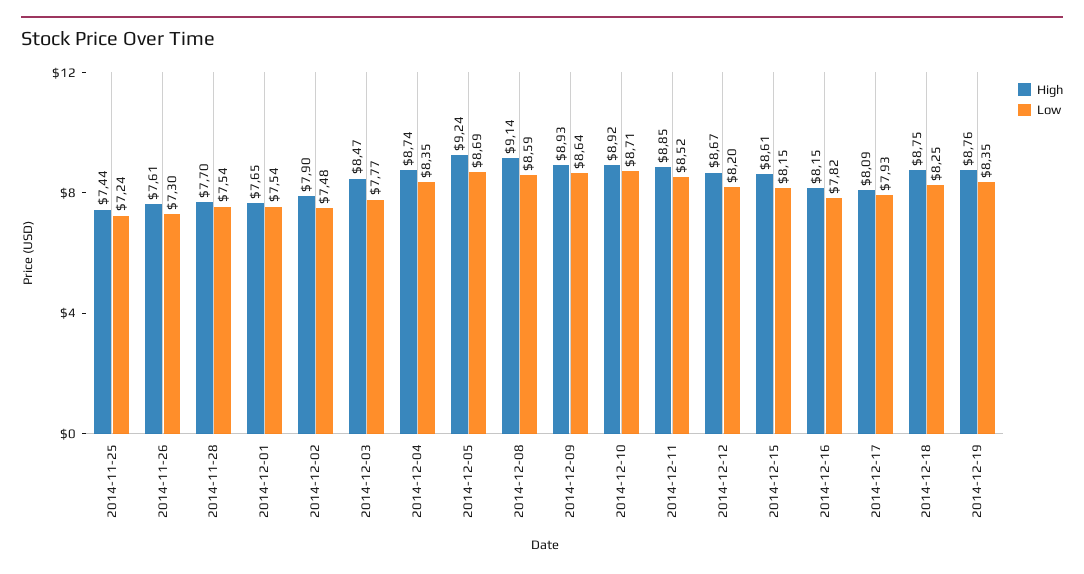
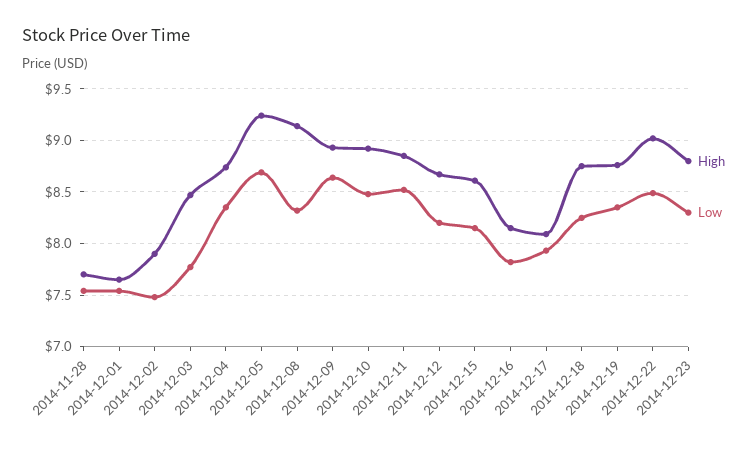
High, 2014-11-25: 7.44 -> none
Low, 2014-11-25: 7.24 -> none
High, 2014-11-26: 7.61 -> none
Low, 2014-11-26: 7.3 -> none
Low, 2014-12-08: 8.59 -> 8.3
Low, 2014-12-10: 8.71 -> 8.5
High, 2014-12-22: none -> 9
Low, 2014-12-22: none -> 8.5
High, 2014-12-23: none -> 8.8
Low, 2014-12-23: none -> 8.3

